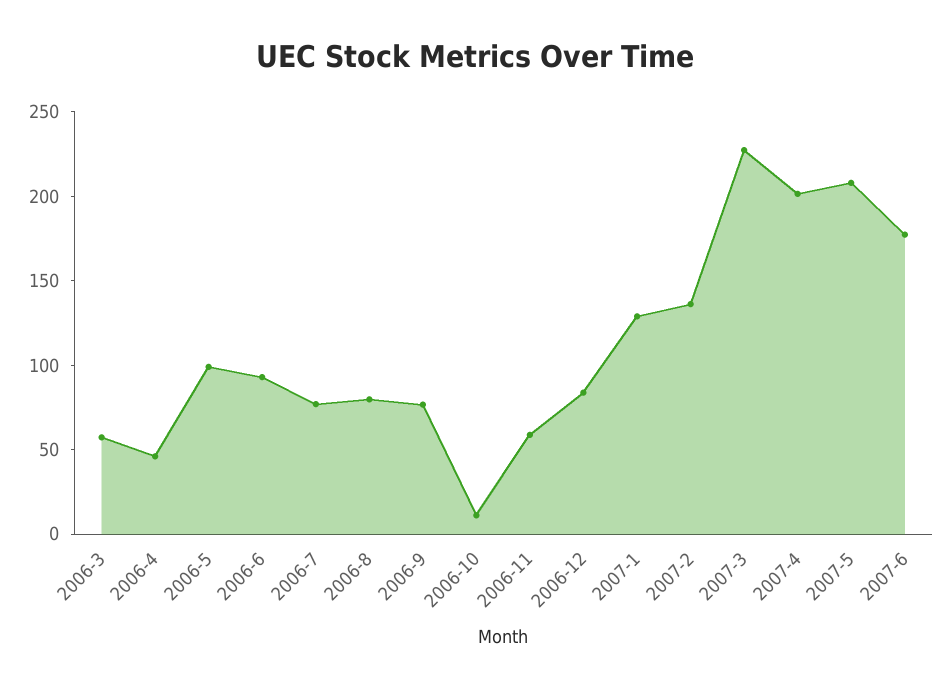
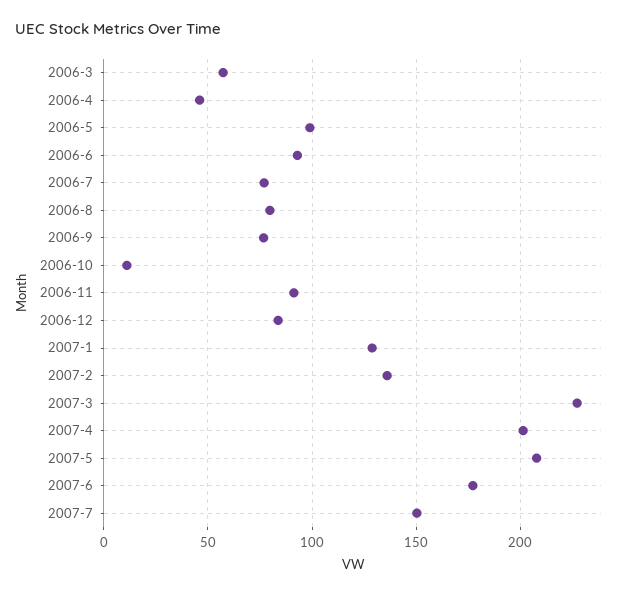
2006-11: 60 -> 90
2007-7: none -> 150

